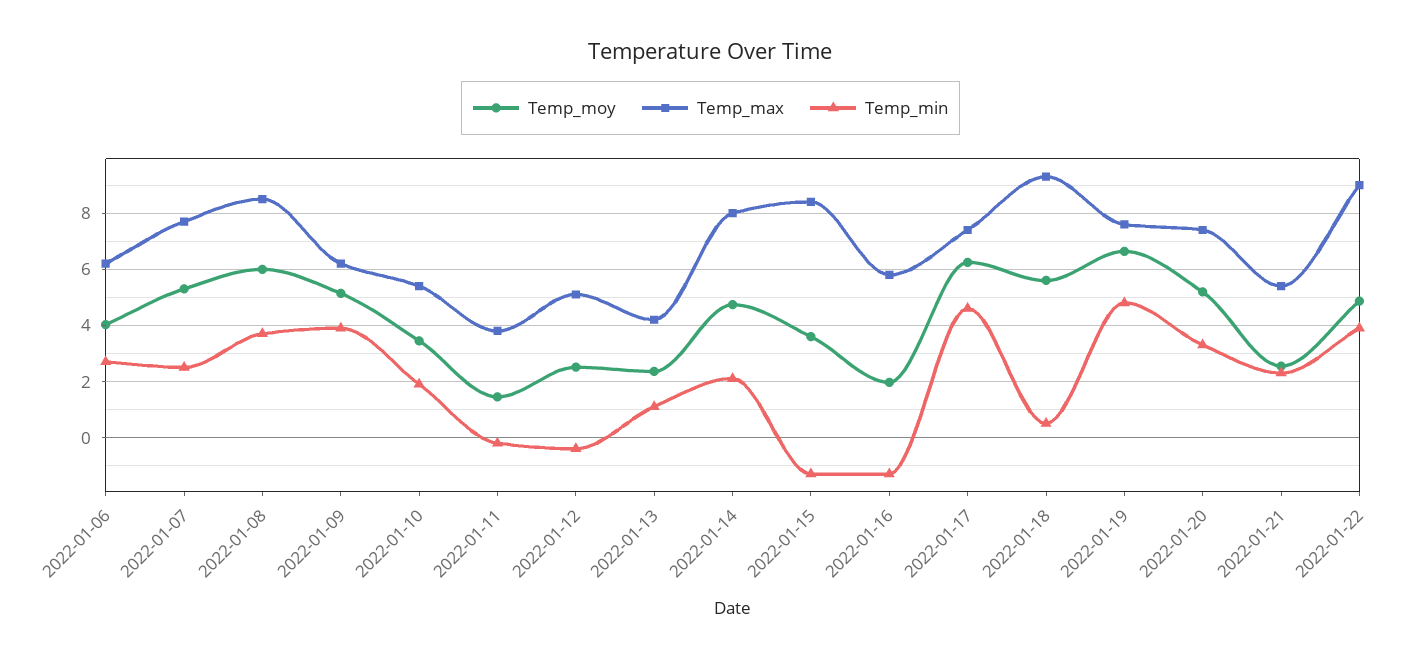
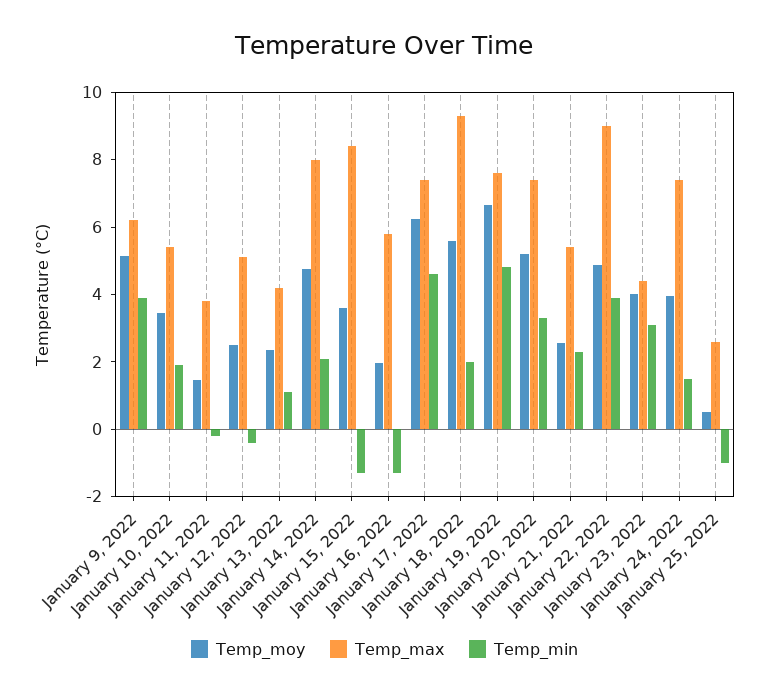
Temp_moy, 2022-01-06: 4 -> none
Temp_max, 2022-01-06: 6.25 -> none
Temp_min, 2022-01-06: 2.75 -> none
Temp_moy, 2022-01-07: 5.25 -> none
Temp_max, 2022-01-07: 7.75 -> none
Temp_min, 2022-01-07: 2.5 -> none
Temp_moy, 2022-01-08: 6 -> none
Temp_max, 2022-01-08: 8.5 -> none
Temp_min, 2022-01-08: 3.75 -> none
Temp_min, 2022-01-18: 0.5 -> 2
Temp_moy, January 23, 2022: none -> 4
Temp_max, January 23, 2022: none -> 4.5
Temp_min, January 23, 2022: none -> 3
Temp_moy, January 24, 2022: none -> 4
Temp_max, January 24, 2022: none -> 7.5
Temp_min, January 24, 2022: none -> 1.5
Temp_moy, January 25, 2022: none -> 0.5
Temp_max, January 25, 2022: none -> 2.5
Temp_min, January 25, 2022: none -> -1

